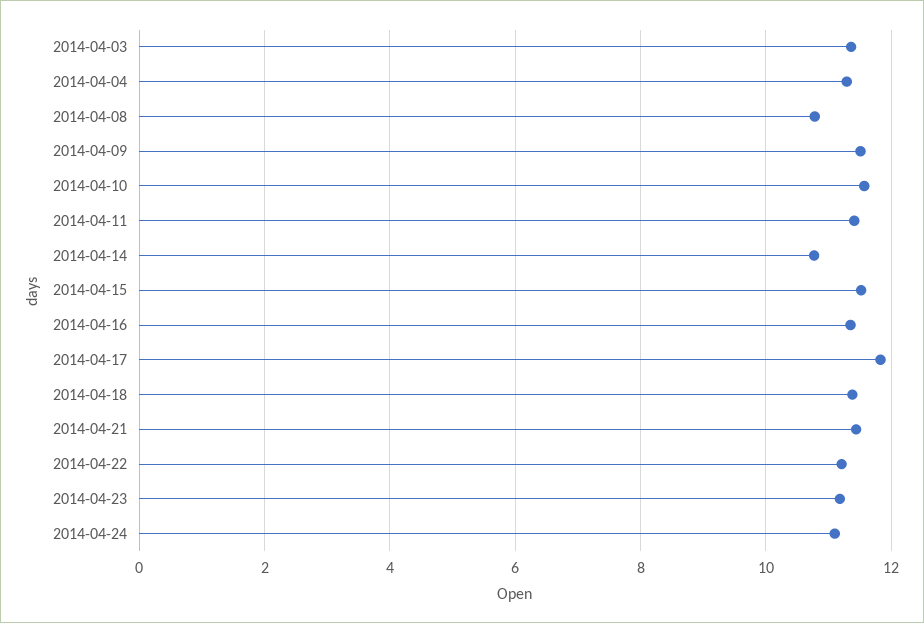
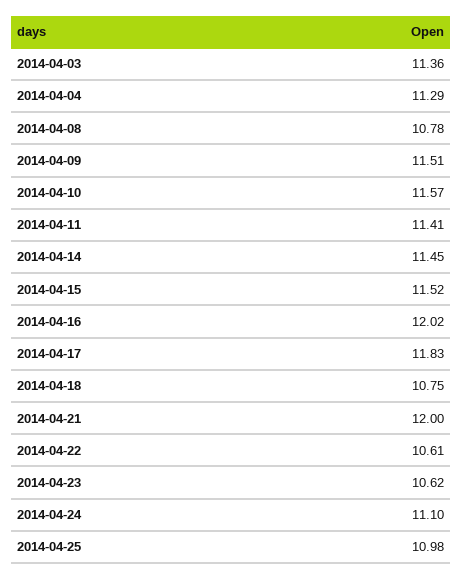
2014-04-14: 10.8 -> 11.45
2014-04-16: 11.4 -> 12.02
2014-04-18: 11.4 -> 10.75
2014-04-21: 11.4 -> 12
2014-04-22: 11.2 -> 10.61
2014-04-23: 11.2 -> 10.62
2014-04-25: none -> 10.98

